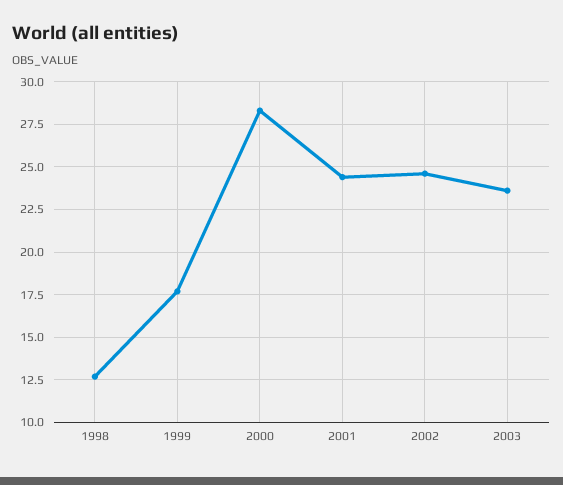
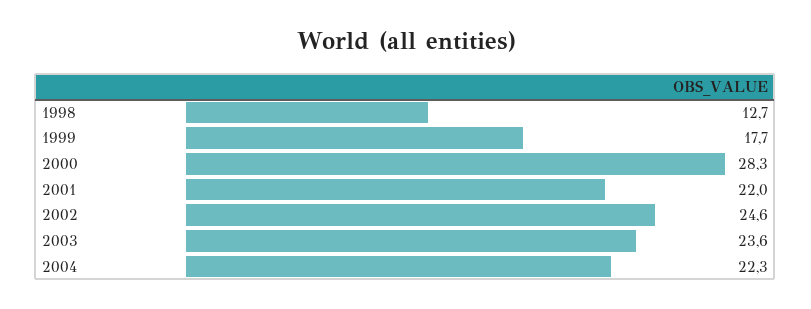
2001: 24.5 -> 22
2004: none -> 22.3

